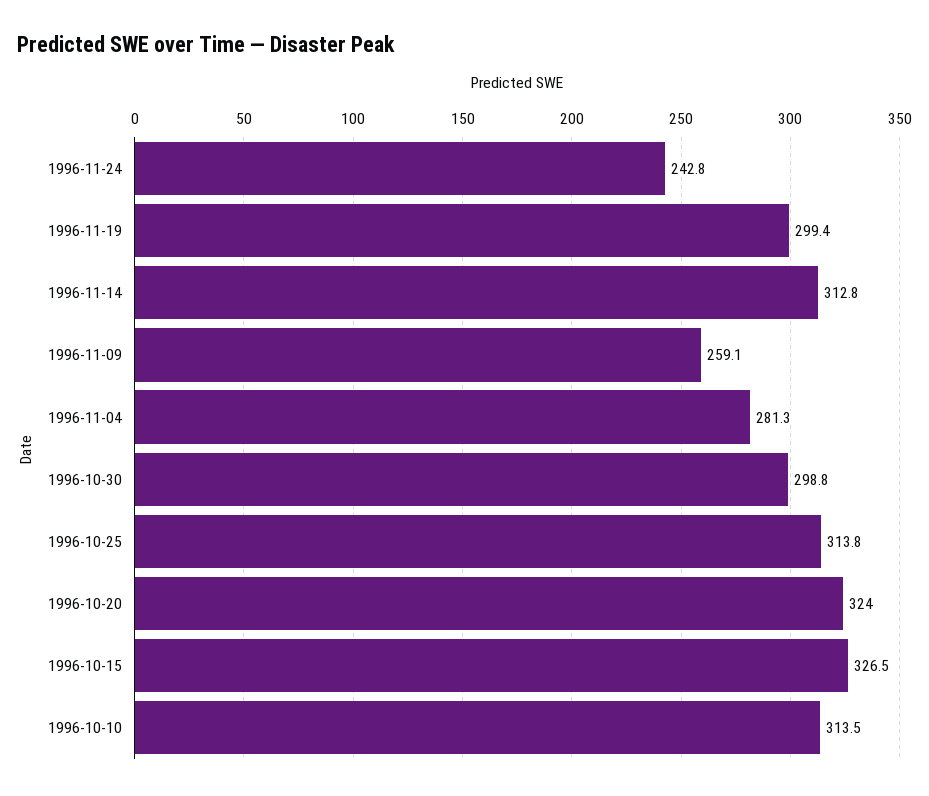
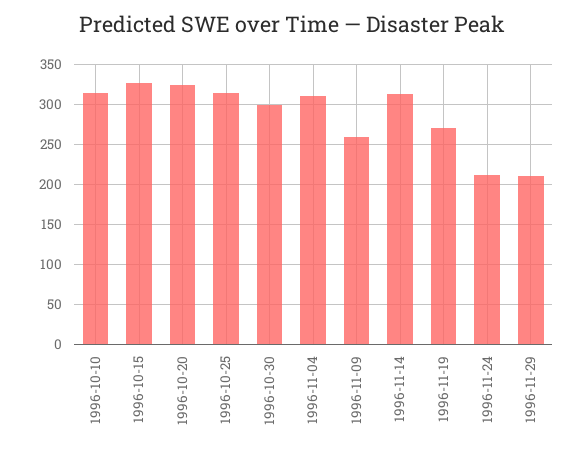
1996-11-24: 242.8 -> 210
1996-11-19: 299.4 -> 270
1996-11-04: 281.3 -> 310
1996-11-29: none -> 210

